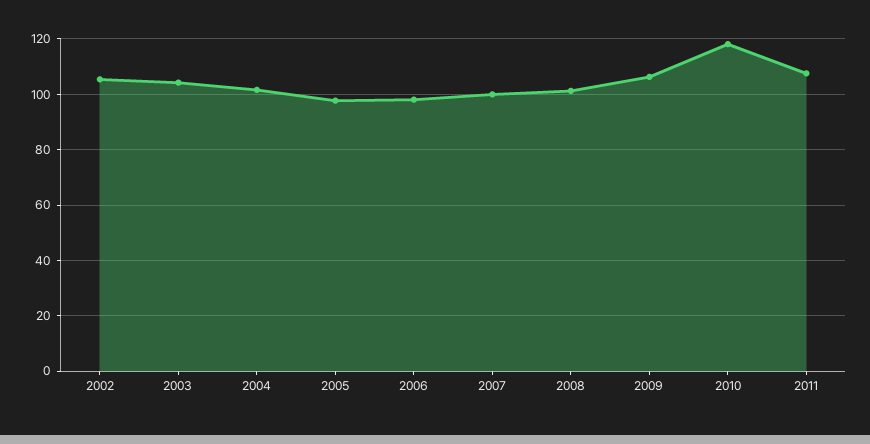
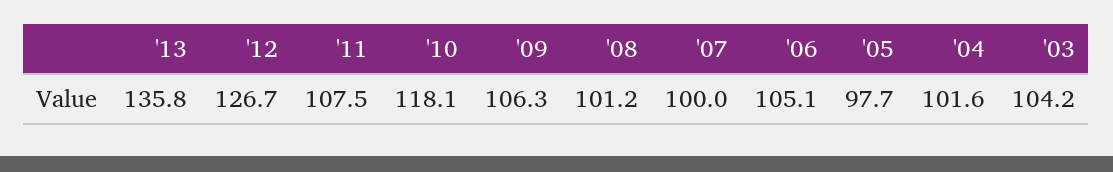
2002: 105 -> none
2006: 97.5 -> 105.1
'13: none -> 135.8
'12: none -> 126.7

